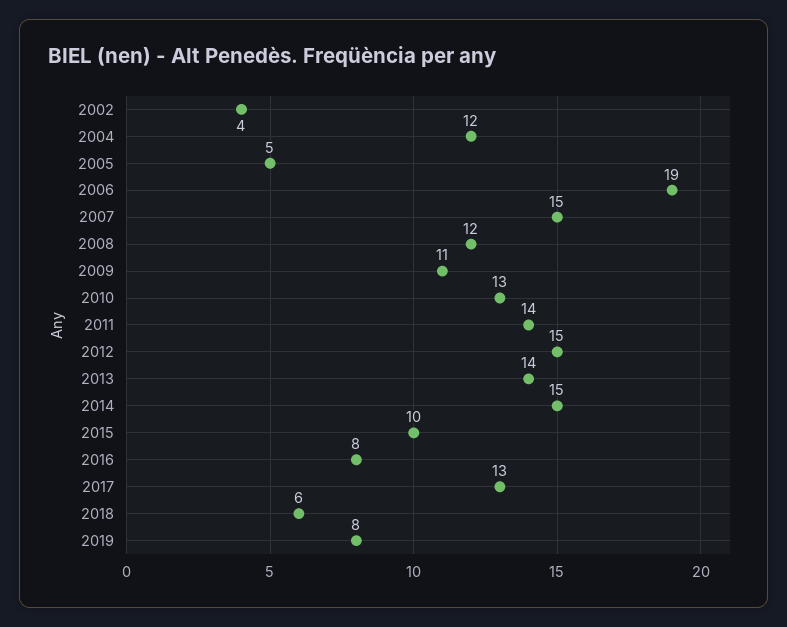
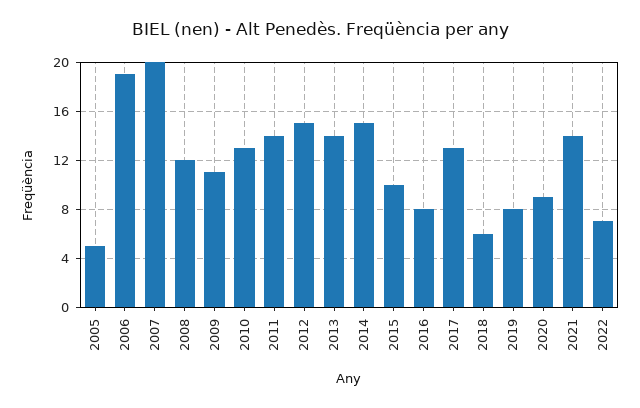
2002: 4 -> none
2004: 12 -> none
2007: 15 -> 20
2020: none -> 9
2021: none -> 14
2022: none -> 7

